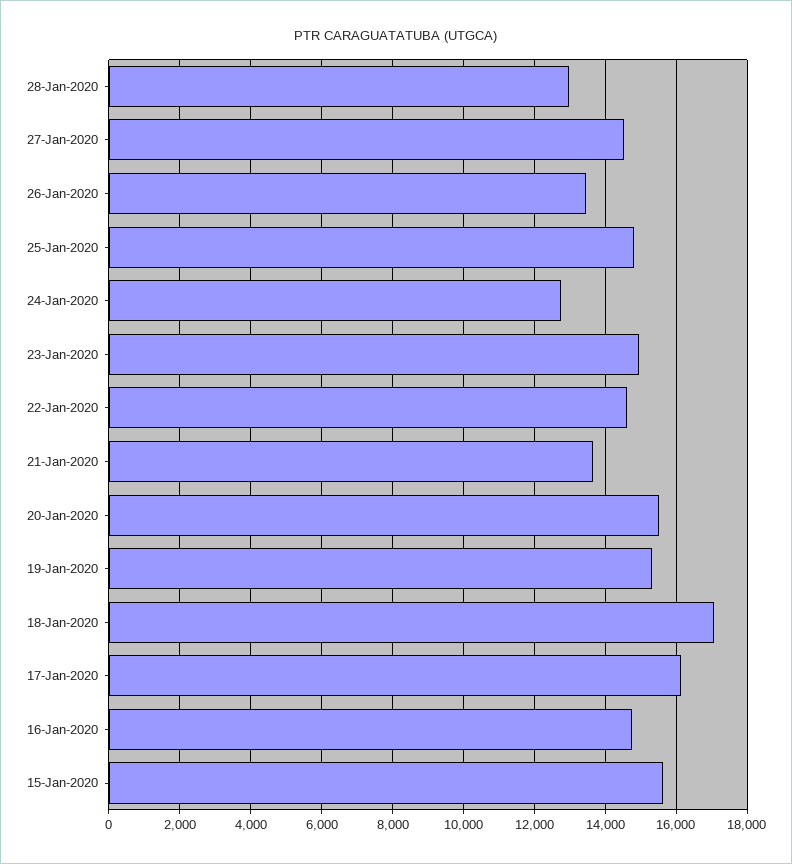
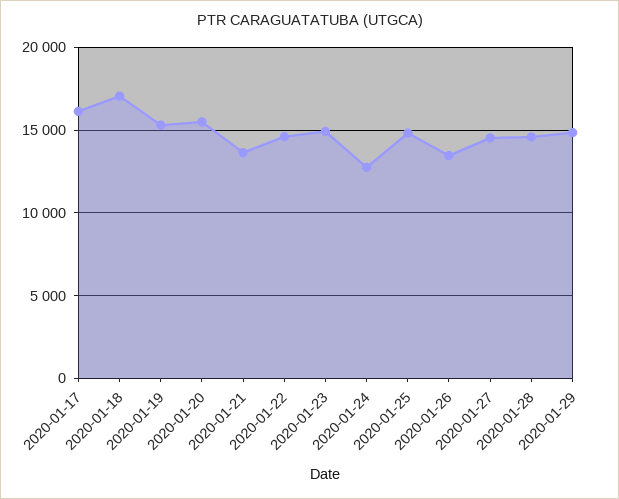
28-Jan-2020: 13000 -> 14500
16-Jan-2020: 14800 -> none
15-Jan-2020: 15600 -> none
2020-01-29: none -> 15000

